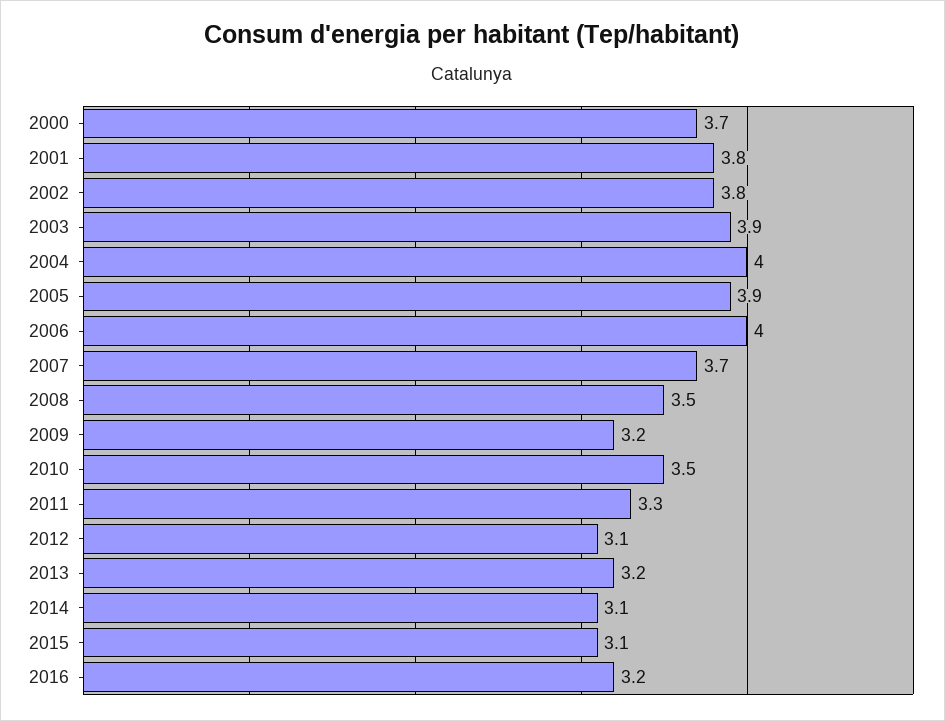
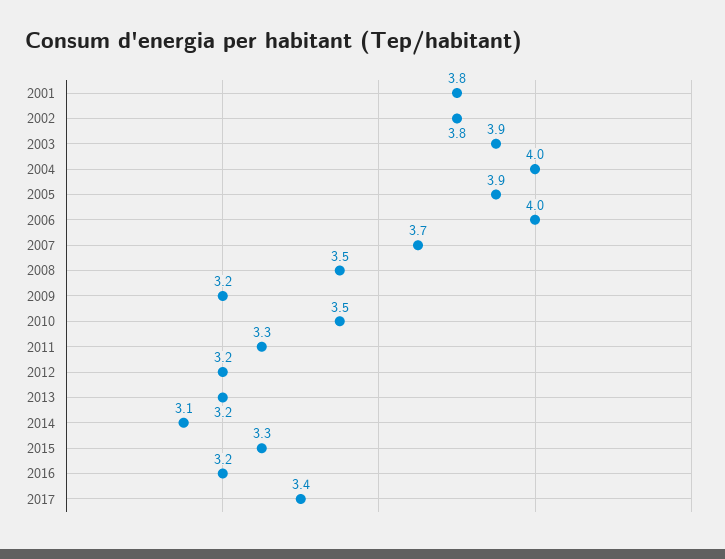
2000: 3.7 -> none
2012: 3.1 -> 3.2
2015: 3.1 -> 3.3
2017: none -> 3.4

